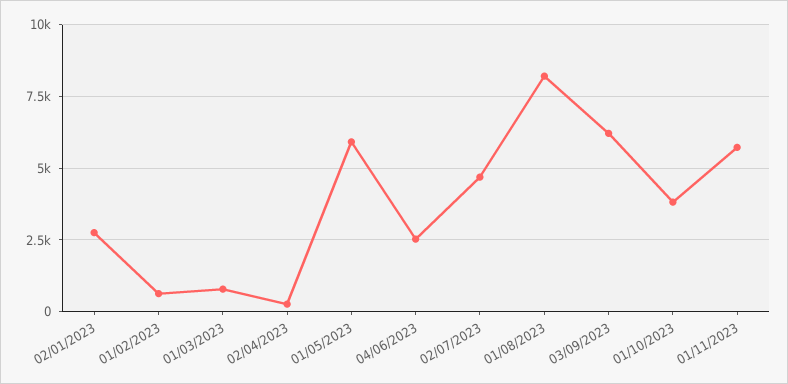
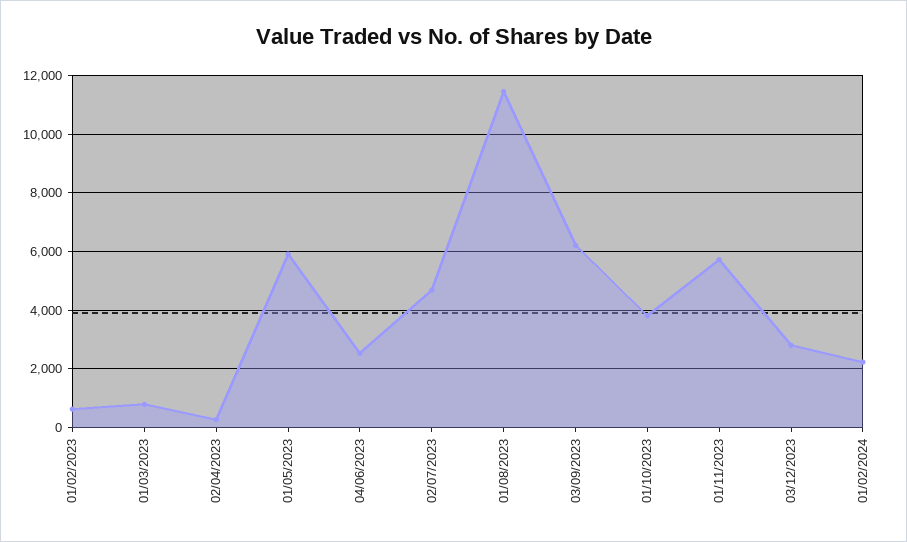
02/01/2023: 2750 -> none
01/08/2023: 8250 -> 11500
03/12/2023: none -> 2750
01/02/2024: none -> 2250

